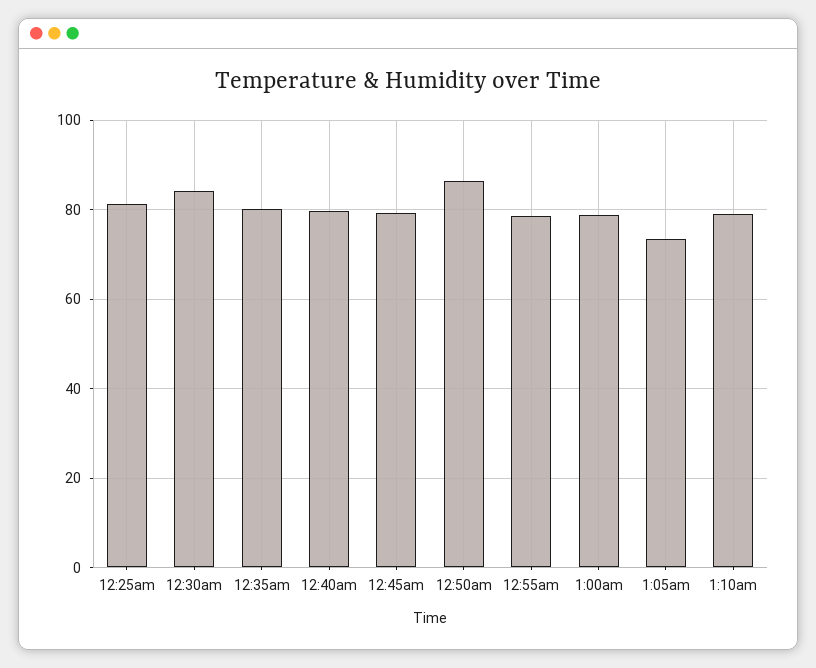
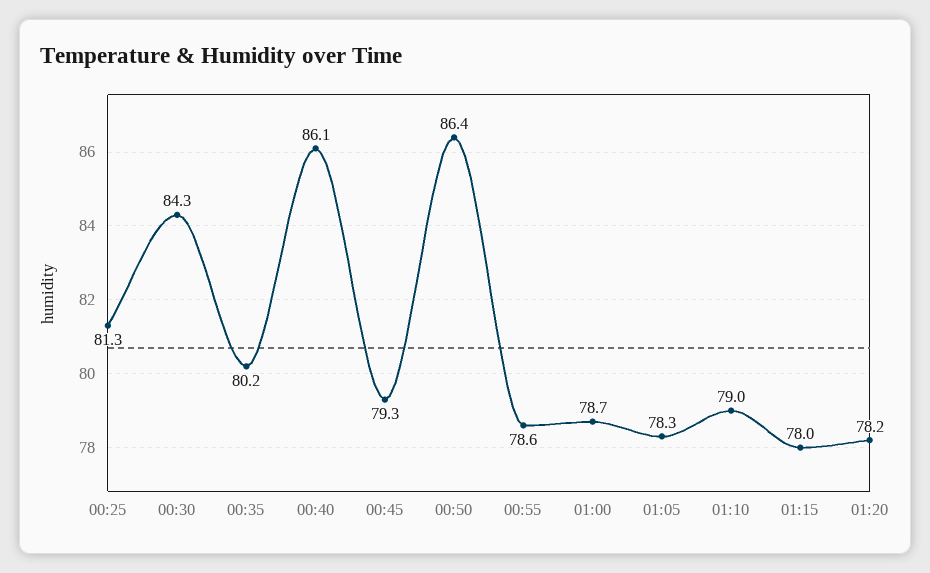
12:40am: 80 -> 86.1
1:05am: 74 -> 78.3
01:15: none -> 78
01:20: none -> 78.2

